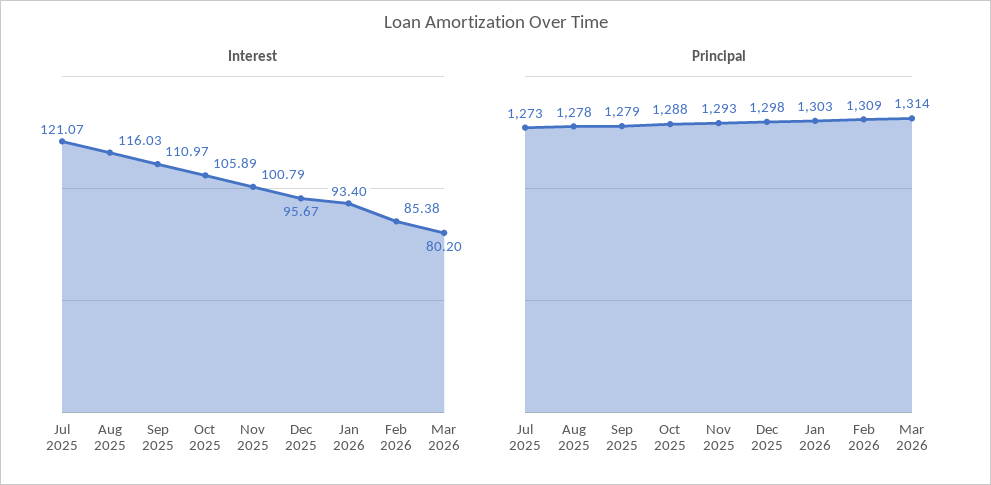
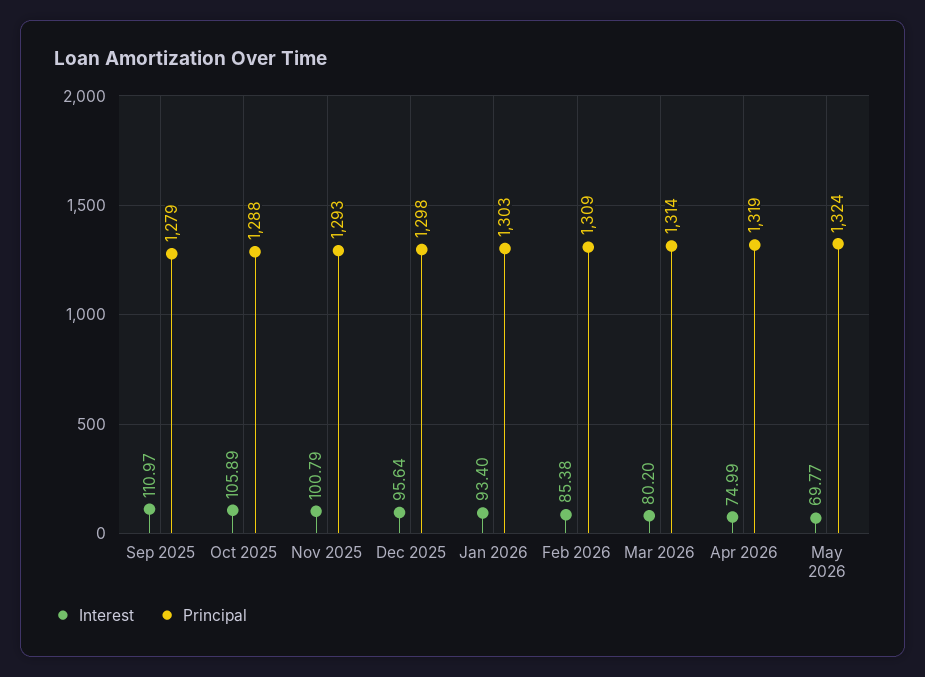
Interest, Jul 2025: 121.07 -> none
Interest, Aug 2025: 116.03 -> none
Interest, Dec 2025: 95.67 -> 95.64
Principal, Jul 2025: 1273 -> none
Principal, Aug 2025: 1278 -> none
Interest, Apr 2026: none -> 74.99
Principal, Apr 2026: none -> 1319
Interest, May 2026: none -> 69.77
Principal, May 2026: none -> 1324

